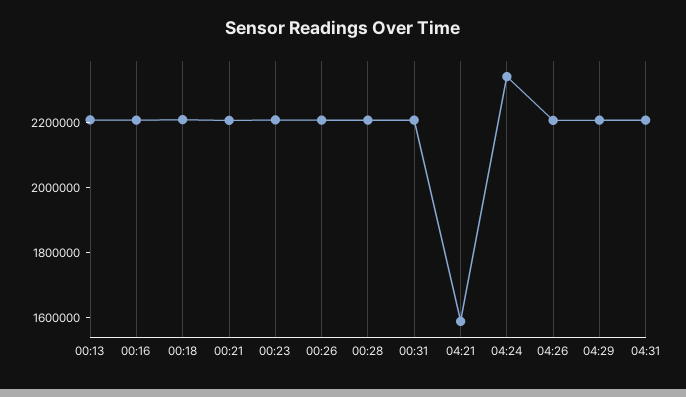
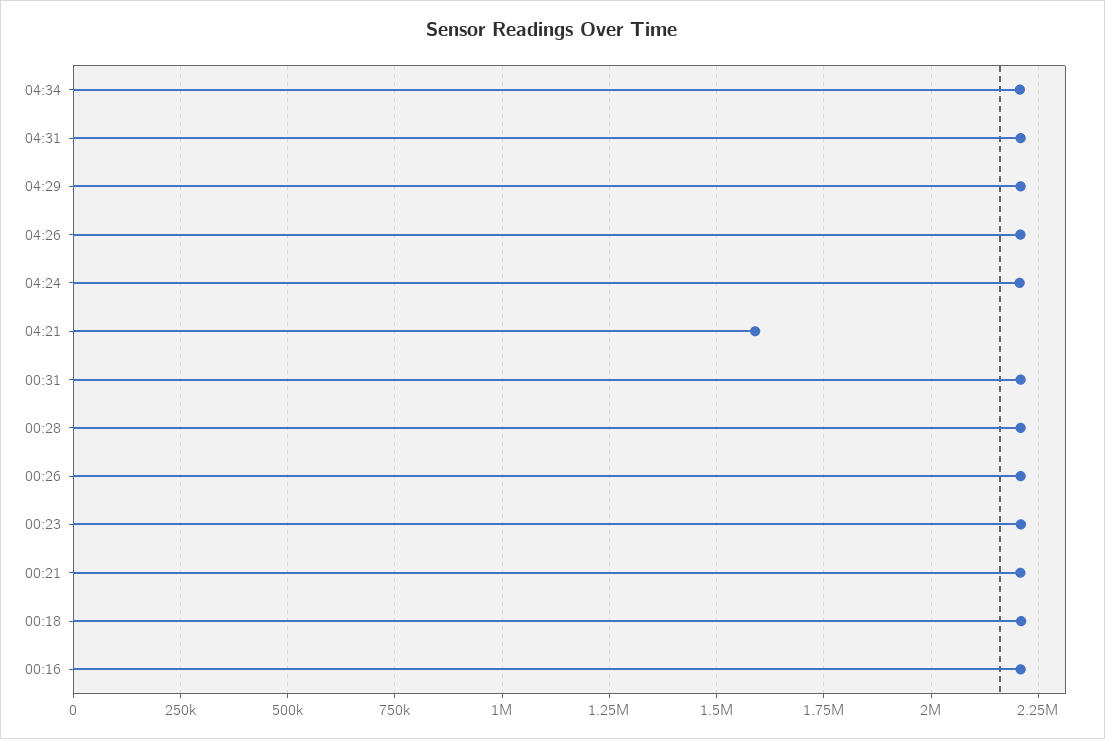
00:13: 2200000 -> none
04:24: 2350000 -> 2200000
04:34: none -> 2200000

